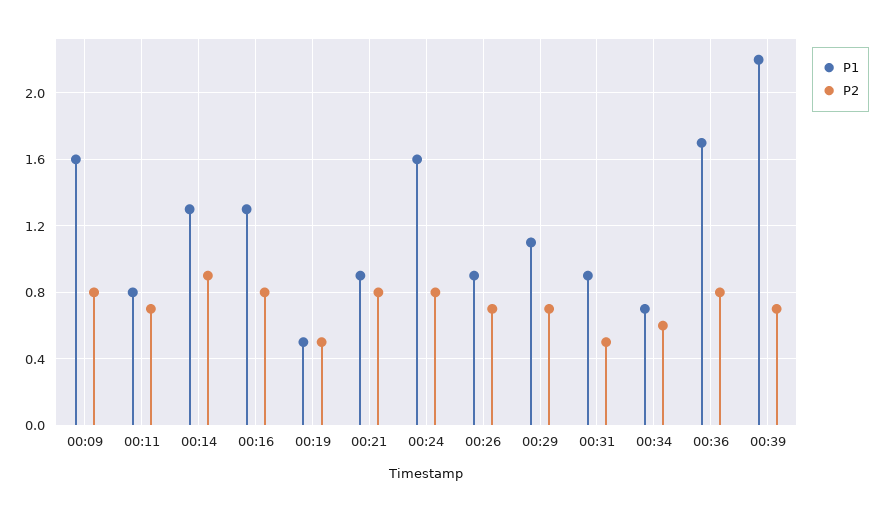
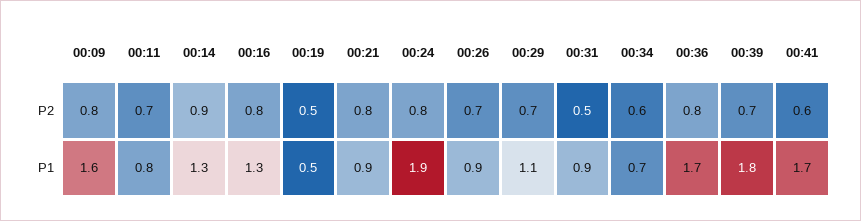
P1, 00:24: 1.6 -> 1.9
P1, 00:39: 2.2 -> 1.8
P2, 00:41: none -> 0.6
P1, 00:41: none -> 1.7

